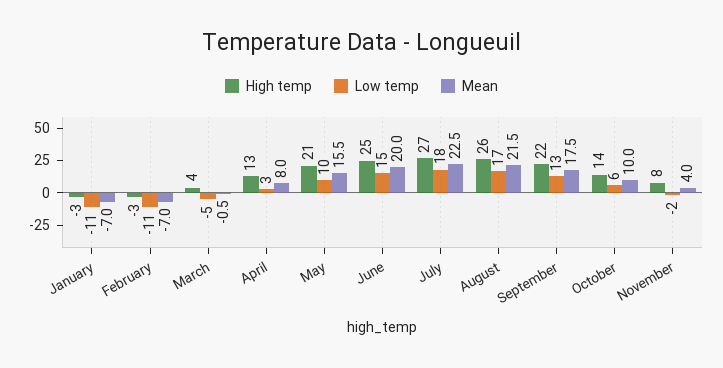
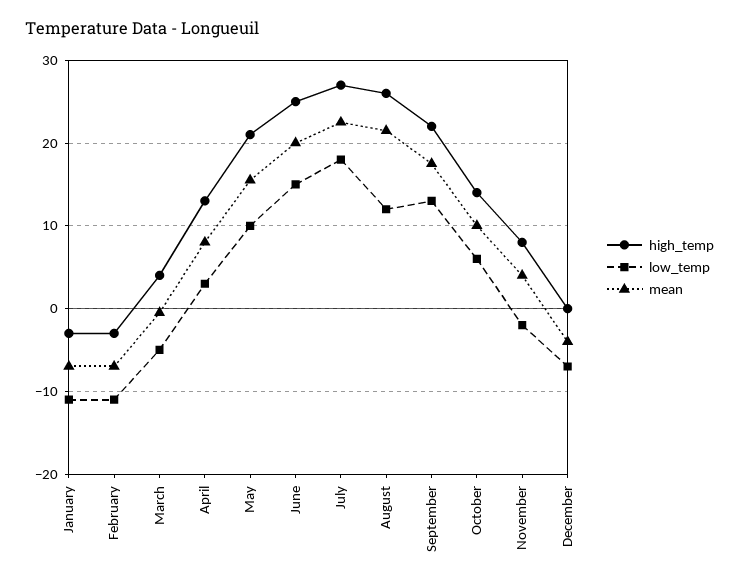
Low temp, August: 17 -> 12
High temp, December: none -> 0
Low temp, December: none -> -7
Mean, December: none -> -4

